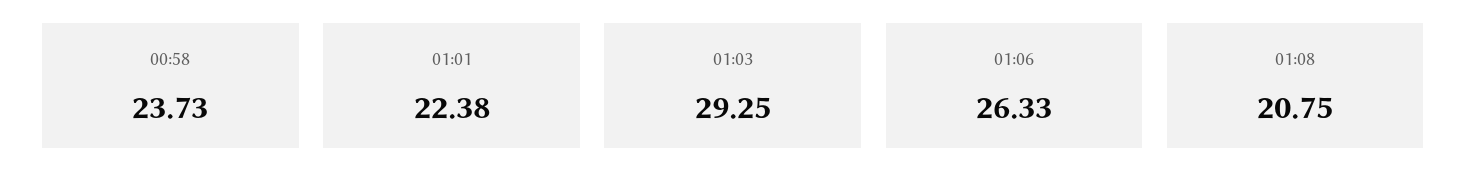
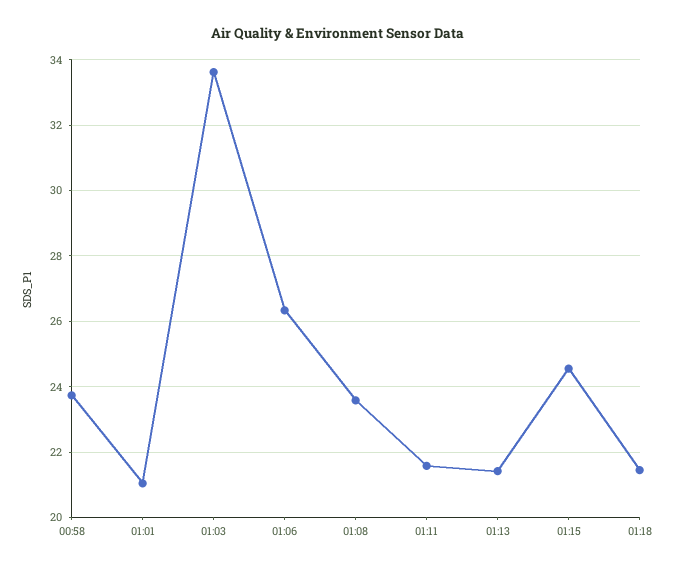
01:01: 22.38 -> 21
01:03: 29.25 -> 33.6
01:08: 20.75 -> 23.6
01:11: none -> 21.6
01:13: none -> 21.4
01:15: none -> 24.6
01:18: none -> 21.4

